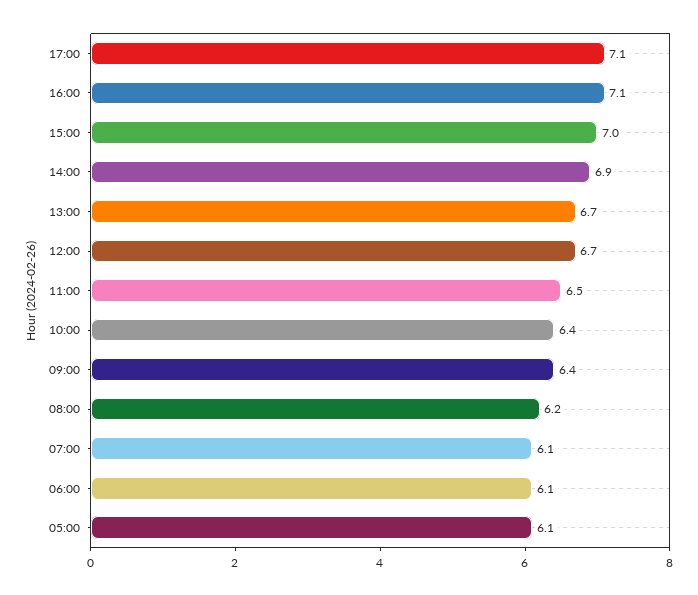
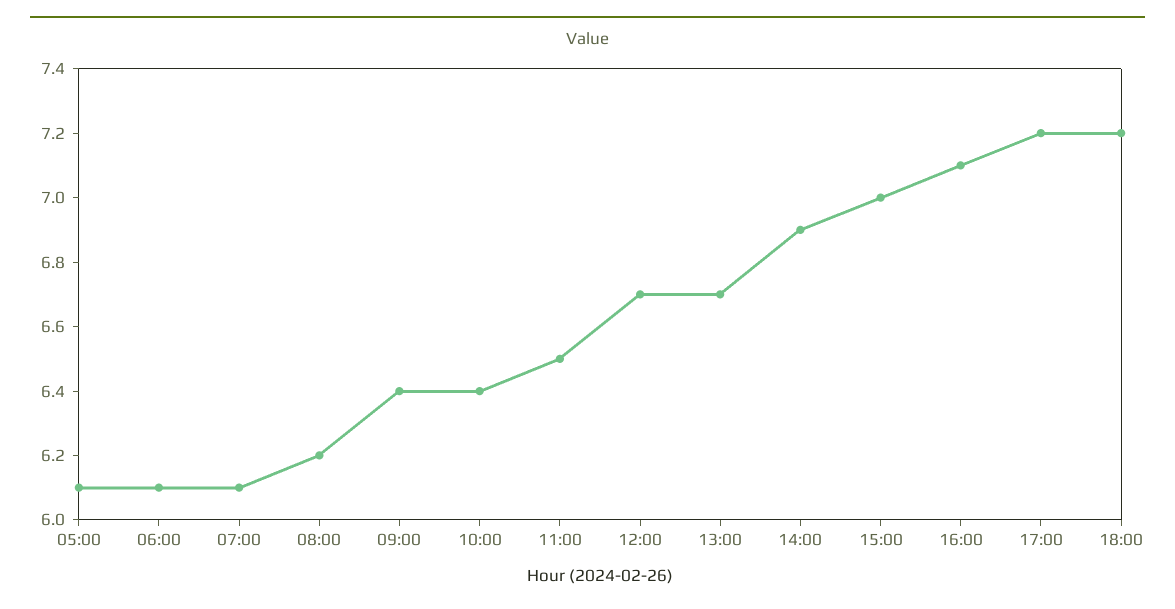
17:00: 7.1 -> 7.2
18:00: none -> 7.2

